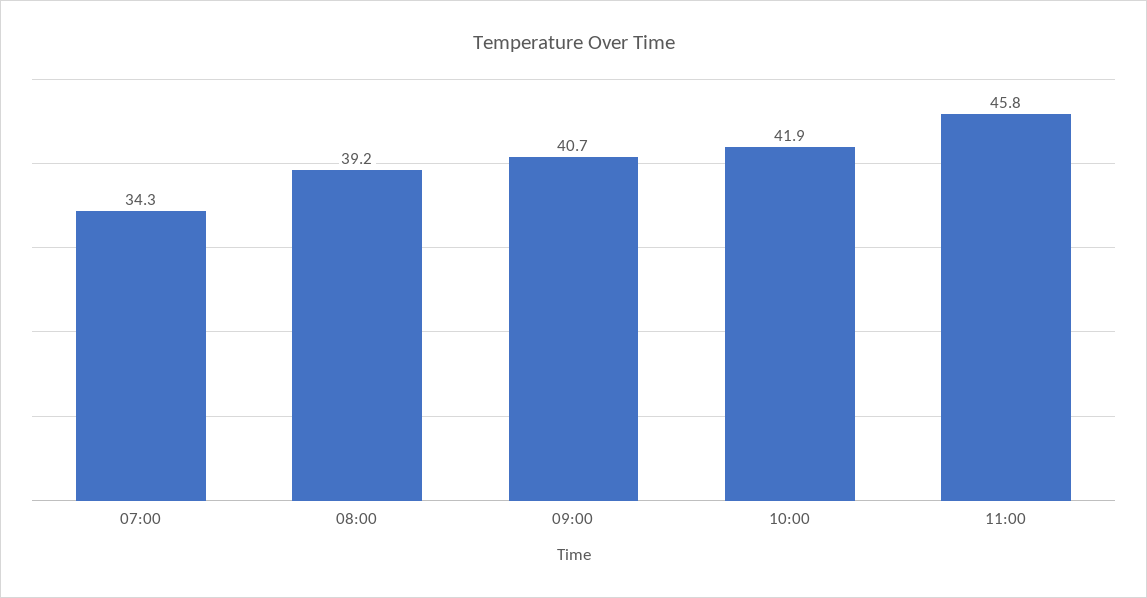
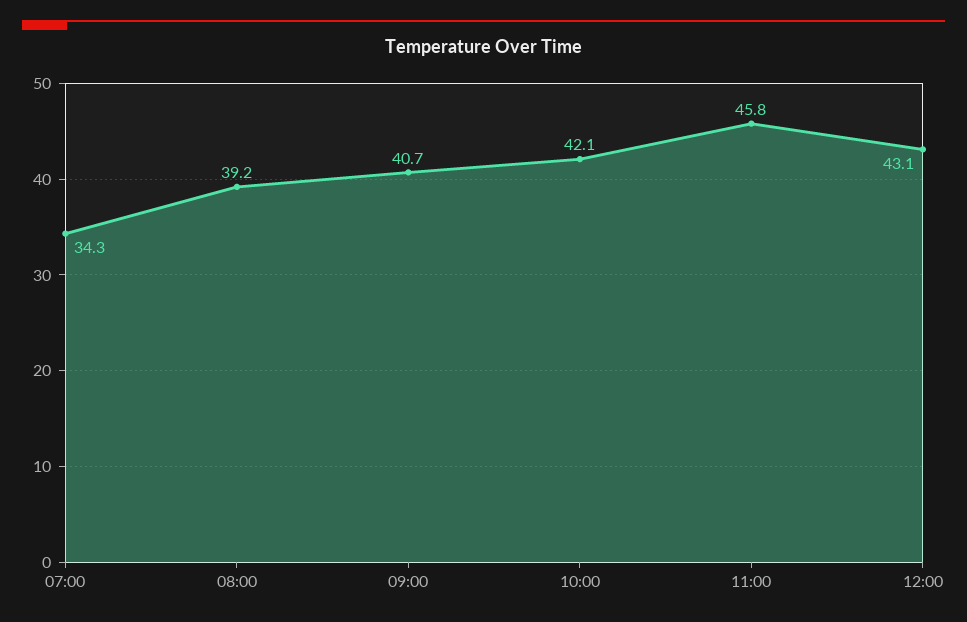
10:00: 41.9 -> 42.1
12:00: none -> 43.1

